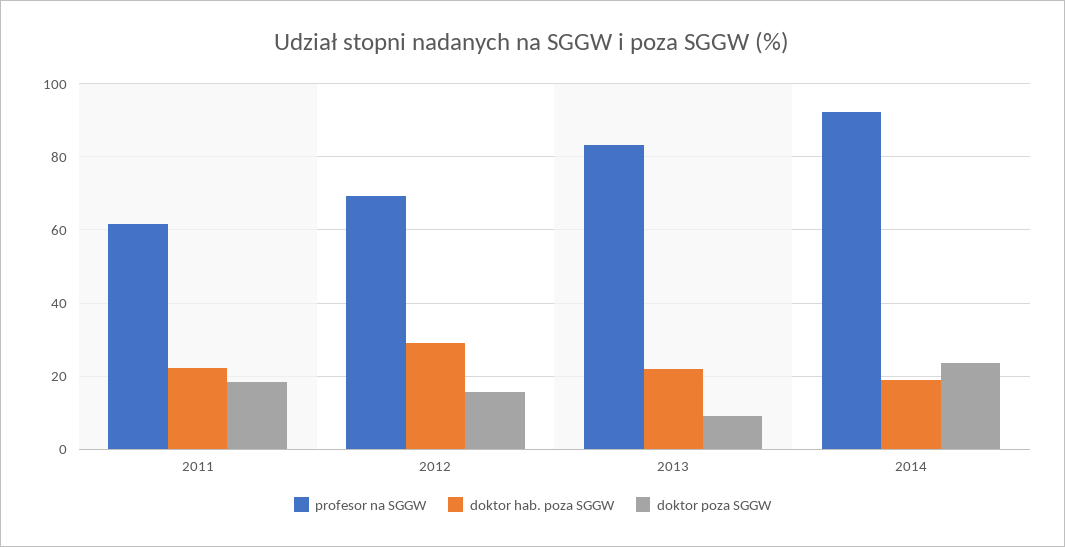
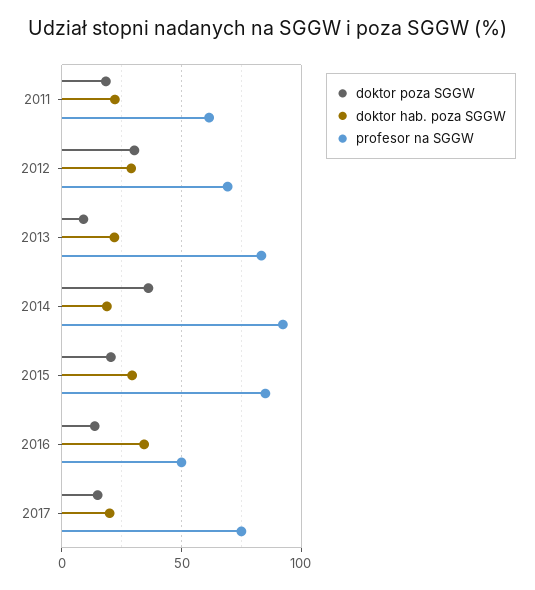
doktor poza SGGW, 2012: 16 -> 30
doktor poza SGGW, 2014: 24 -> 35
doktor poza SGGW, 2015: none -> 20
doktor hab. poza SGGW, 2015: none -> 30
profesor na SGGW, 2015: none -> 85
doktor poza SGGW, 2016: none -> 15
doktor hab. poza SGGW, 2016: none -> 35
profesor na SGGW, 2016: none -> 50
doktor poza SGGW, 2017: none -> 15
doktor hab. poza SGGW, 2017: none -> 20
profesor na SGGW, 2017: none -> 75

